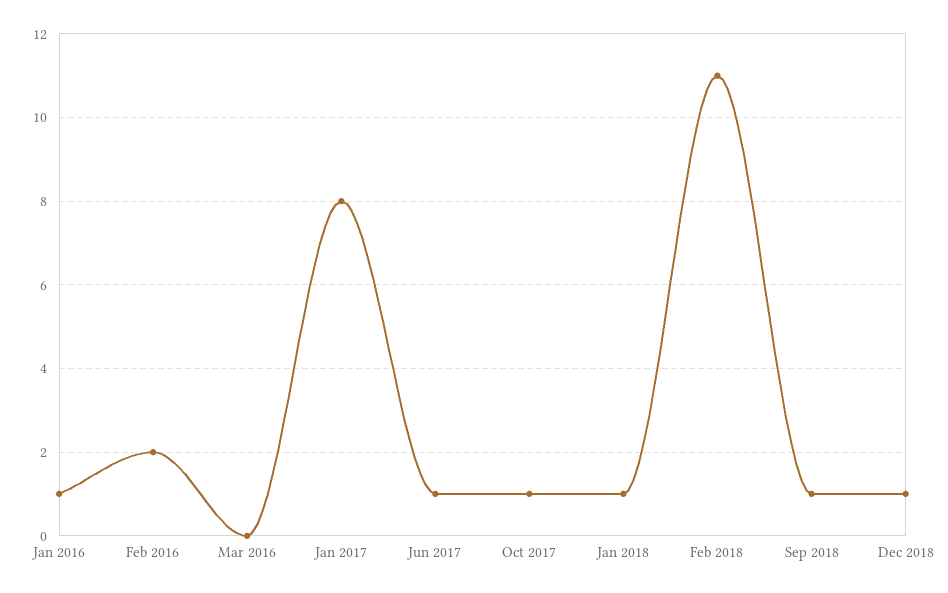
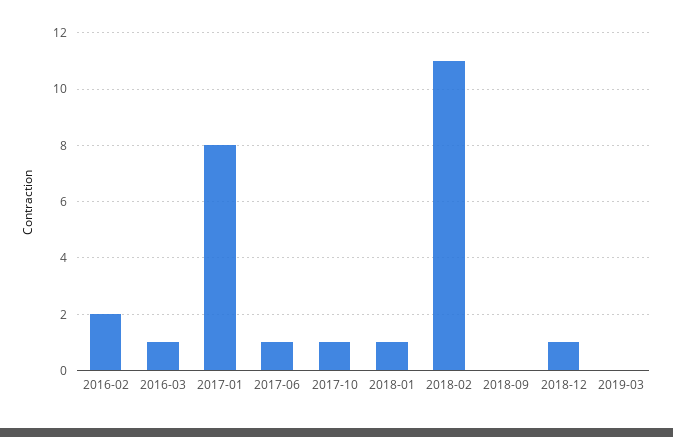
Jan 2016: 1 -> none
Mar 2016: 0 -> 1
Sep 2018: 1 -> 0
2019-03: none -> 0

